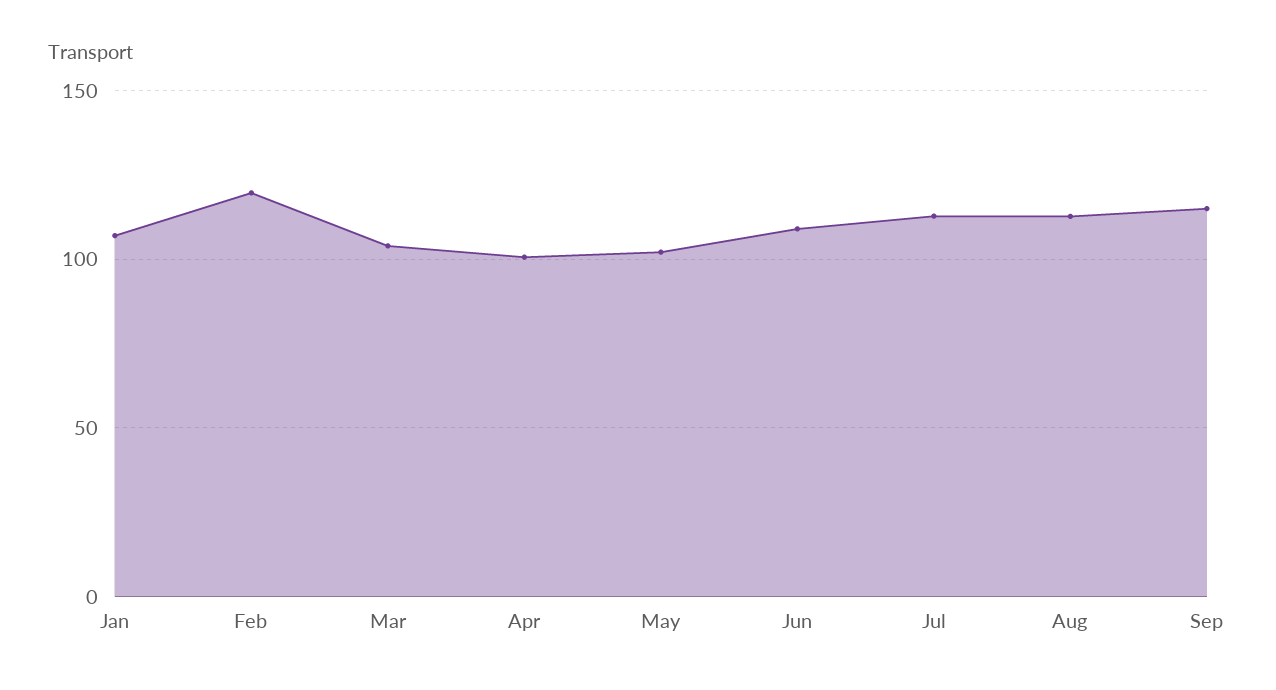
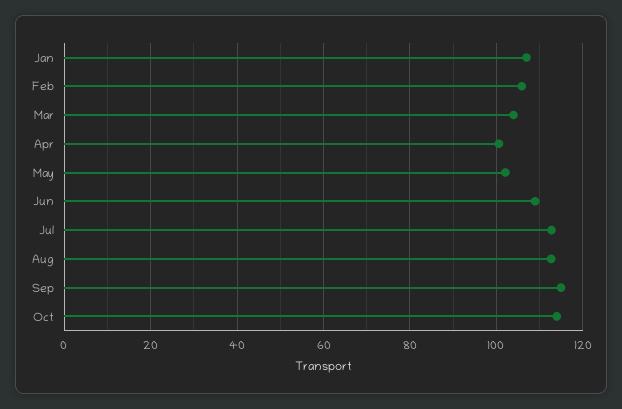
Feb: 120 -> 106
Oct: none -> 114

